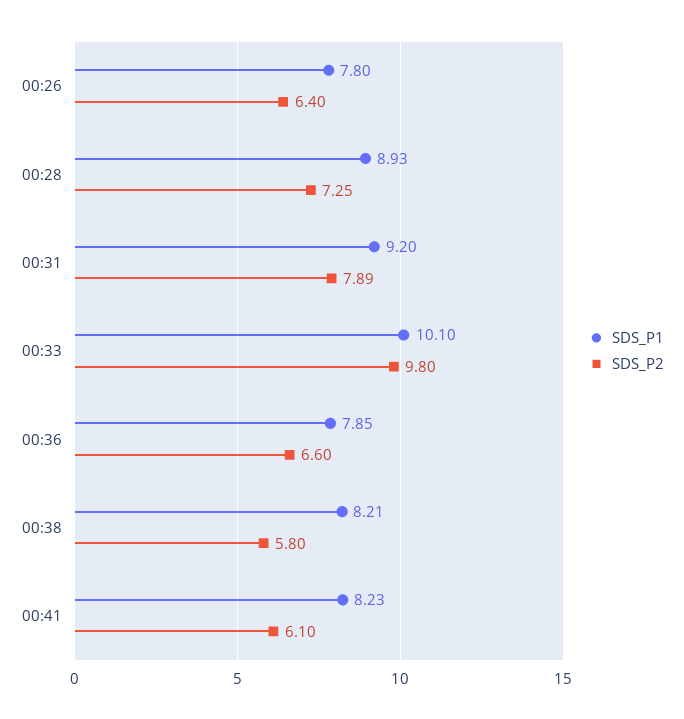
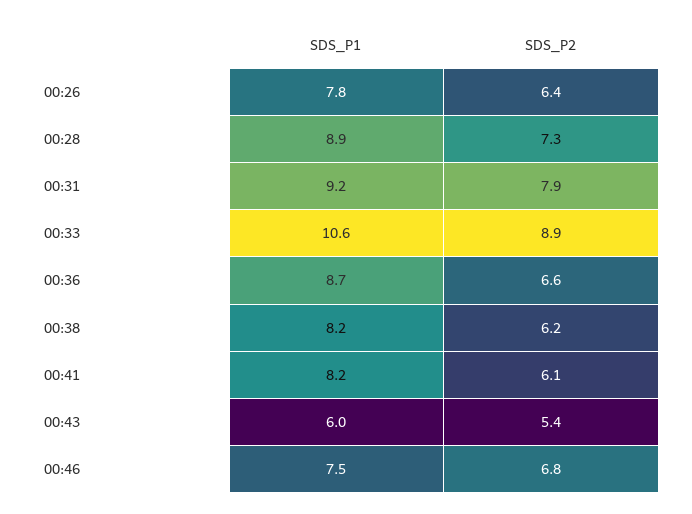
SDS_P1, 00:33: 10.1 -> 10.6
SDS_P2, 00:33: 9.8 -> 8.9
SDS_P1, 00:36: 7.85 -> 8.7
SDS_P2, 00:38: 5.8 -> 6.2
SDS_P1, 00:43: none -> 6
SDS_P2, 00:43: none -> 5.4
SDS_P1, 00:46: none -> 7.5
SDS_P2, 00:46: none -> 6.8

